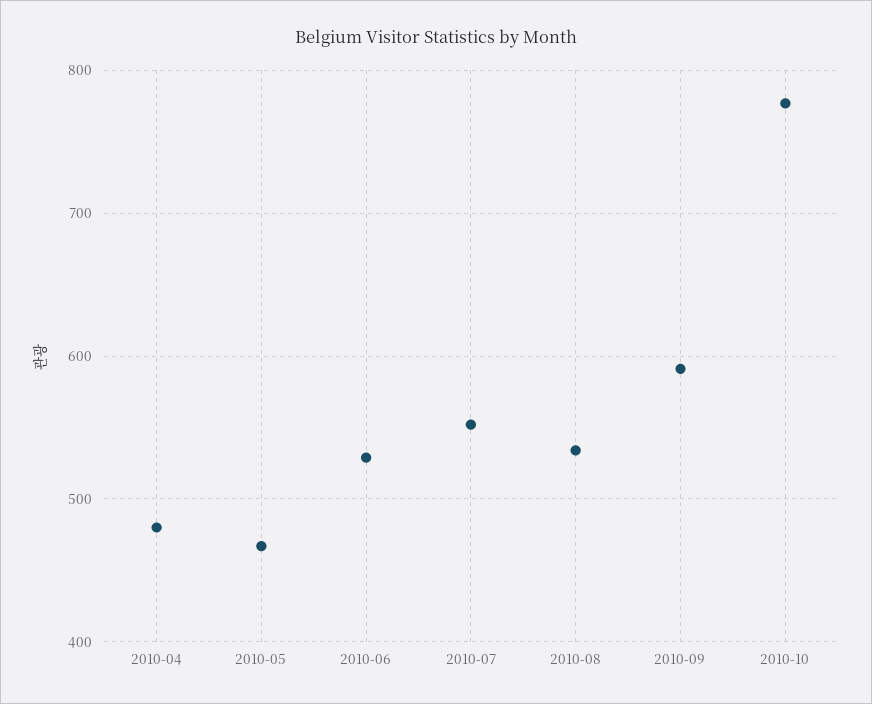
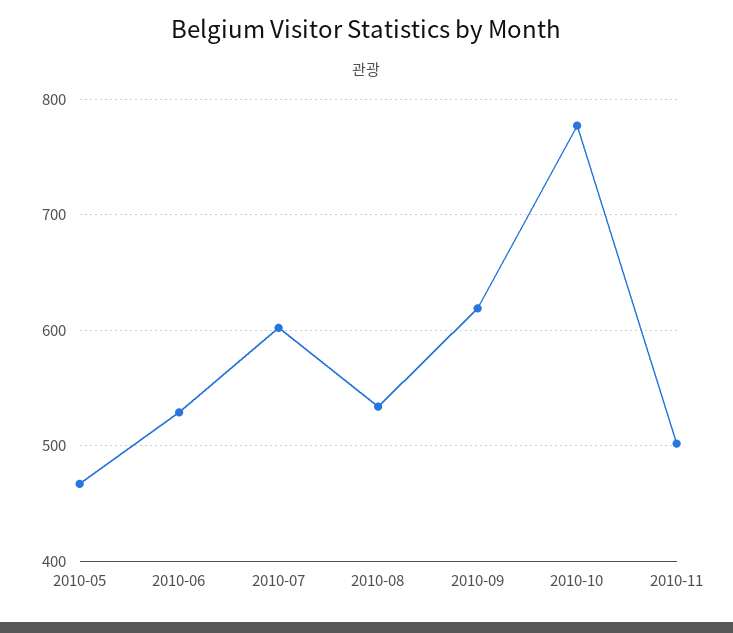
2010-04: 480 -> none
2010-07: 550 -> 600
2010-09: 590 -> 620
2010-11: none -> 500

